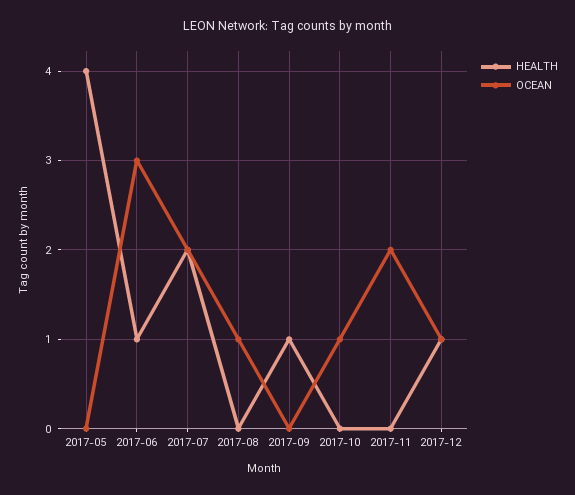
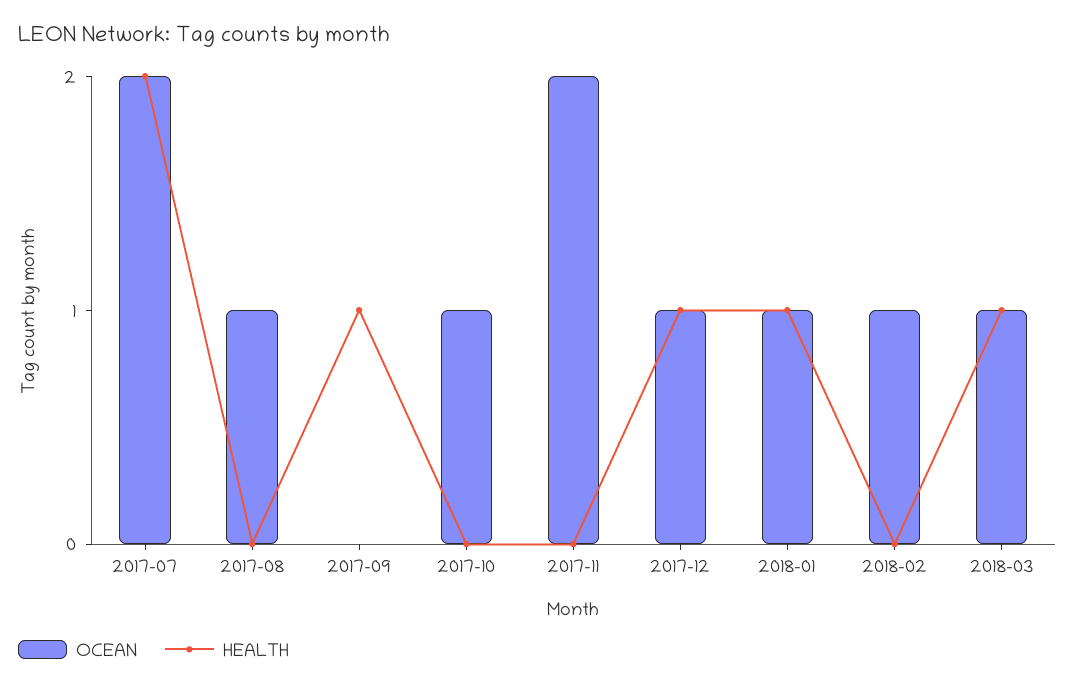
HEALTH, 2017-05: 4 -> none
OCEAN, 2017-05: 0 -> none
HEALTH, 2017-06: 1 -> none
OCEAN, 2017-06: 3 -> none
OCEAN, 2018-01: none -> 1
HEALTH, 2018-01: none -> 1
OCEAN, 2018-02: none -> 1
HEALTH, 2018-02: none -> 0
OCEAN, 2018-03: none -> 1
HEALTH, 2018-03: none -> 1

